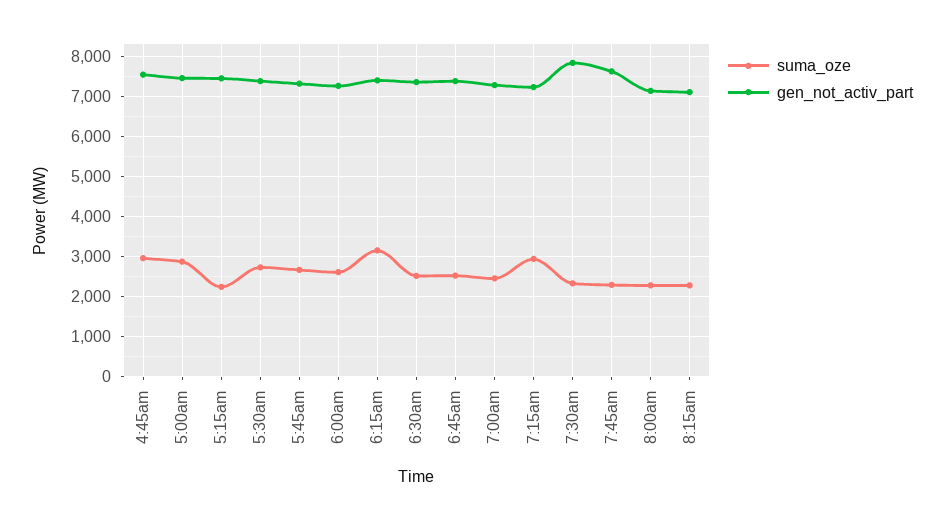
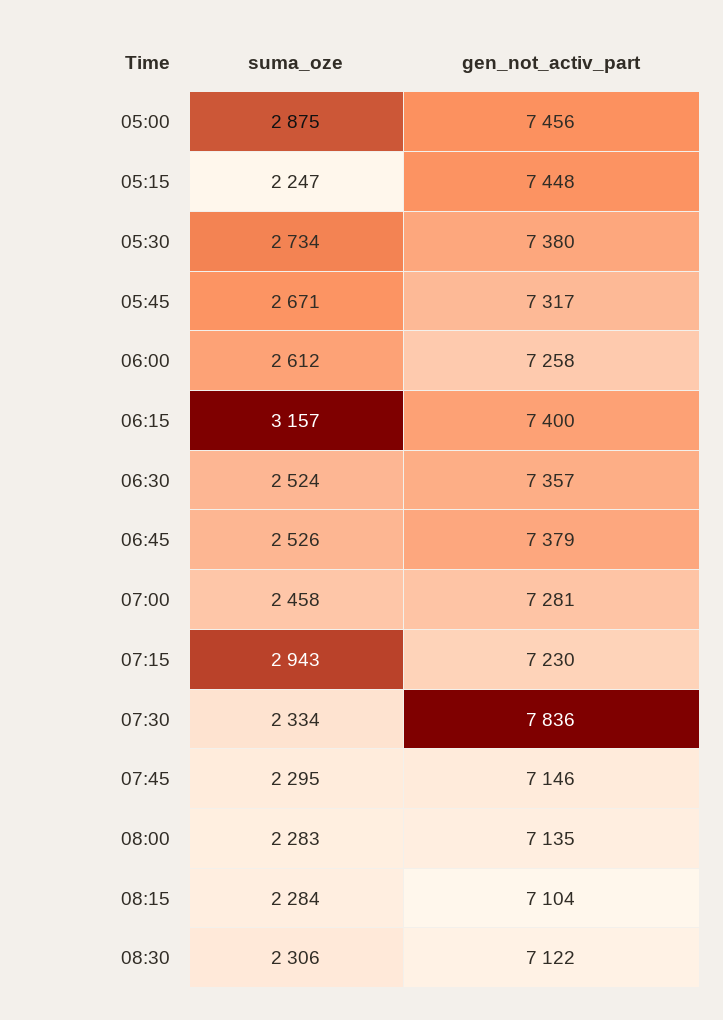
suma_oze, 4:45am: 3000 -> none
gen_not_activ_part, 4:45am: 7600 -> none
gen_not_activ_part, 7:45am: 7600 -> 7146
suma_oze, 08:30: none -> 2306
gen_not_activ_part, 08:30: none -> 7122

